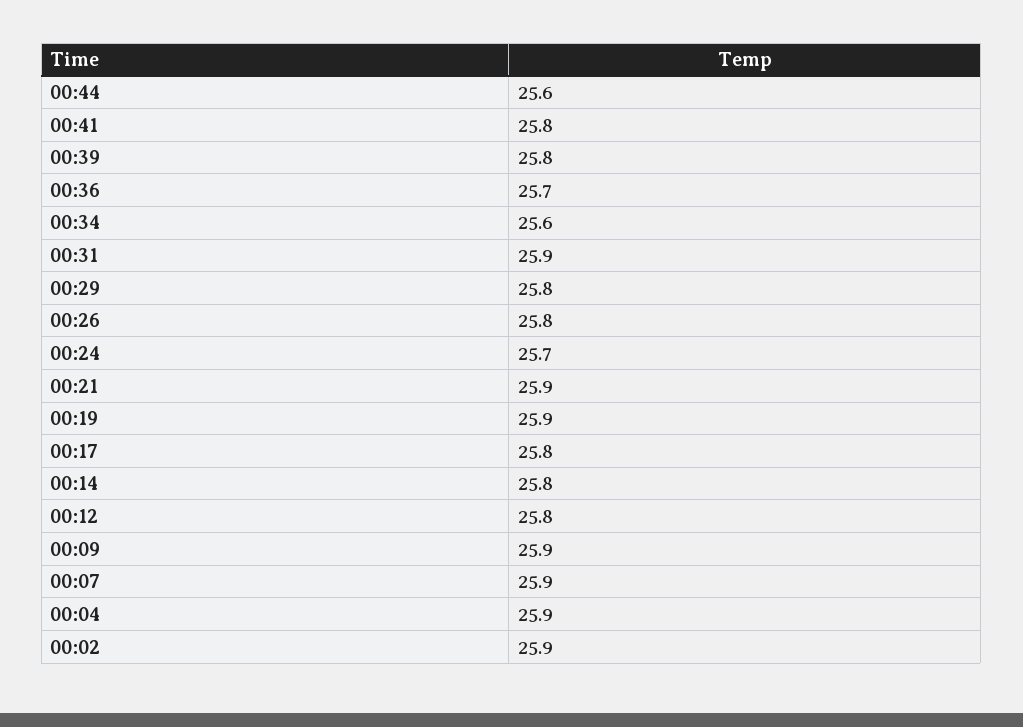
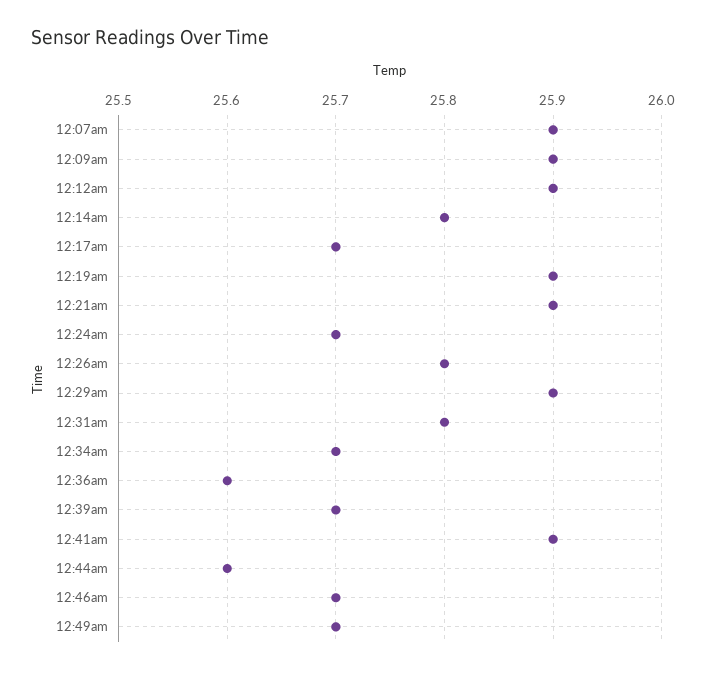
00:41: 25.8 -> 25.9
00:39: 25.8 -> 25.7
00:36: 25.7 -> 25.6
00:34: 25.6 -> 25.7
00:31: 25.9 -> 25.8
00:29: 25.8 -> 25.9
00:17: 25.8 -> 25.7
00:12: 25.8 -> 25.9
00:04: 25.9 -> none
00:02: 25.9 -> none
12:46am: none -> 25.7
12:49am: none -> 25.7

